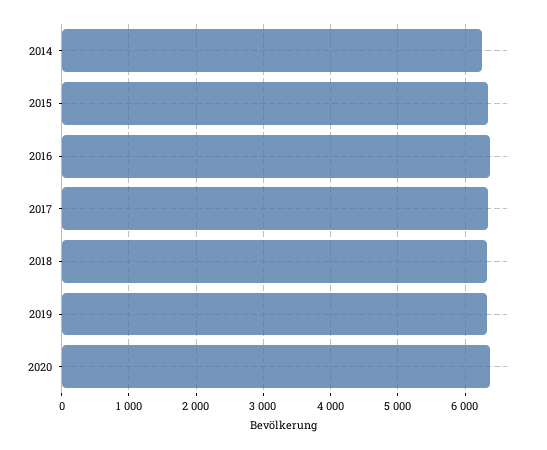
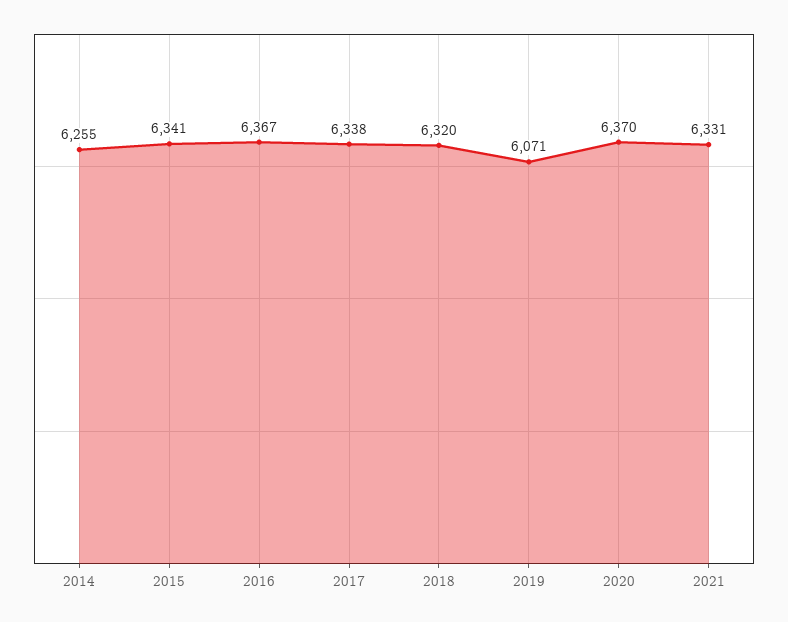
2019: 6300 -> 6071
2021: none -> 6331

